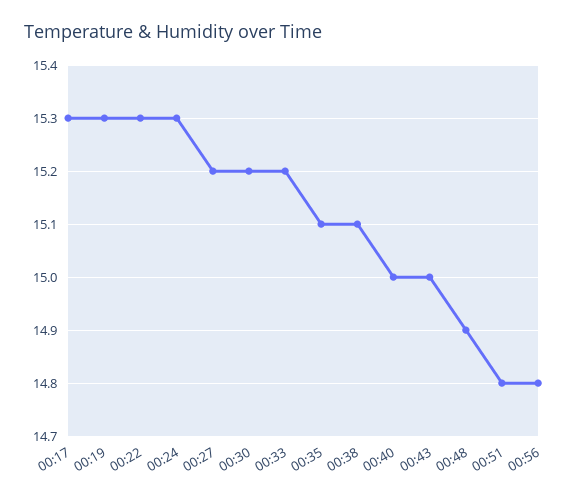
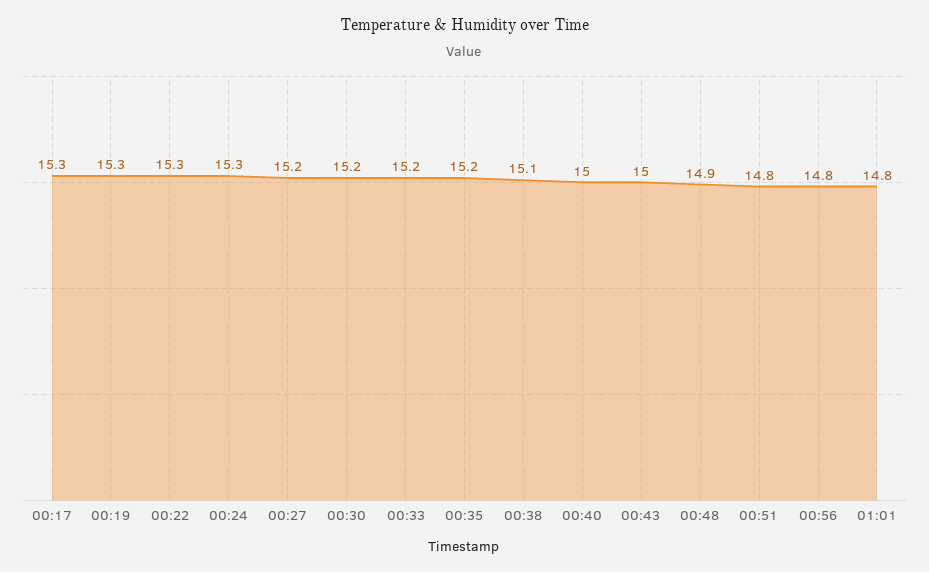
00:35: 15.1 -> 15.2
01:01: none -> 14.8

